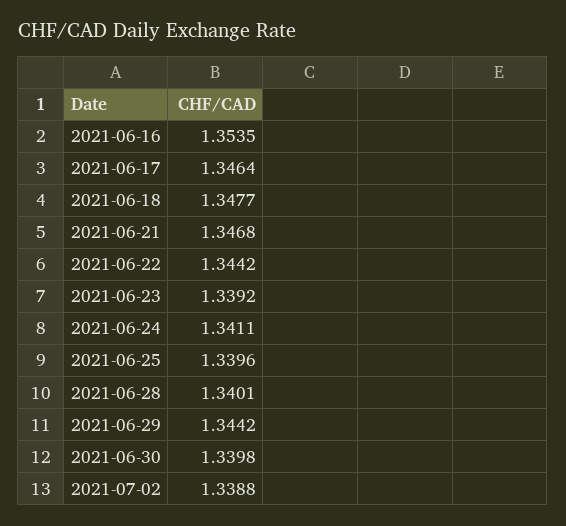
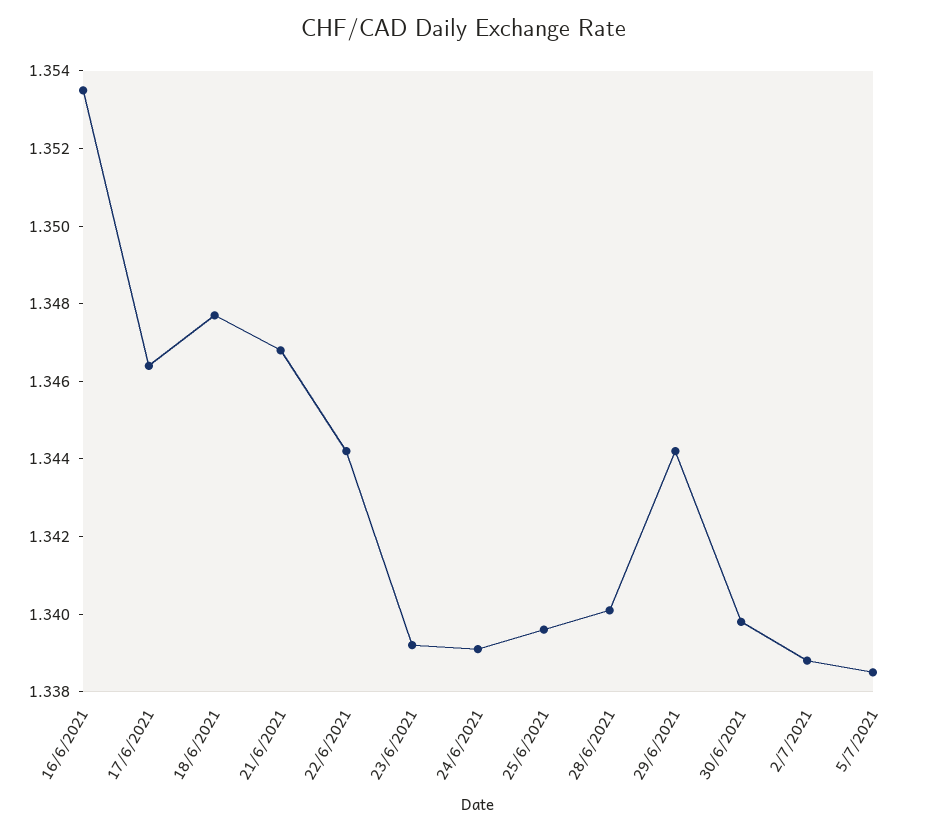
2021-06-24: 1.3411 -> 1.339
5/7/2021: none -> 1.3385

